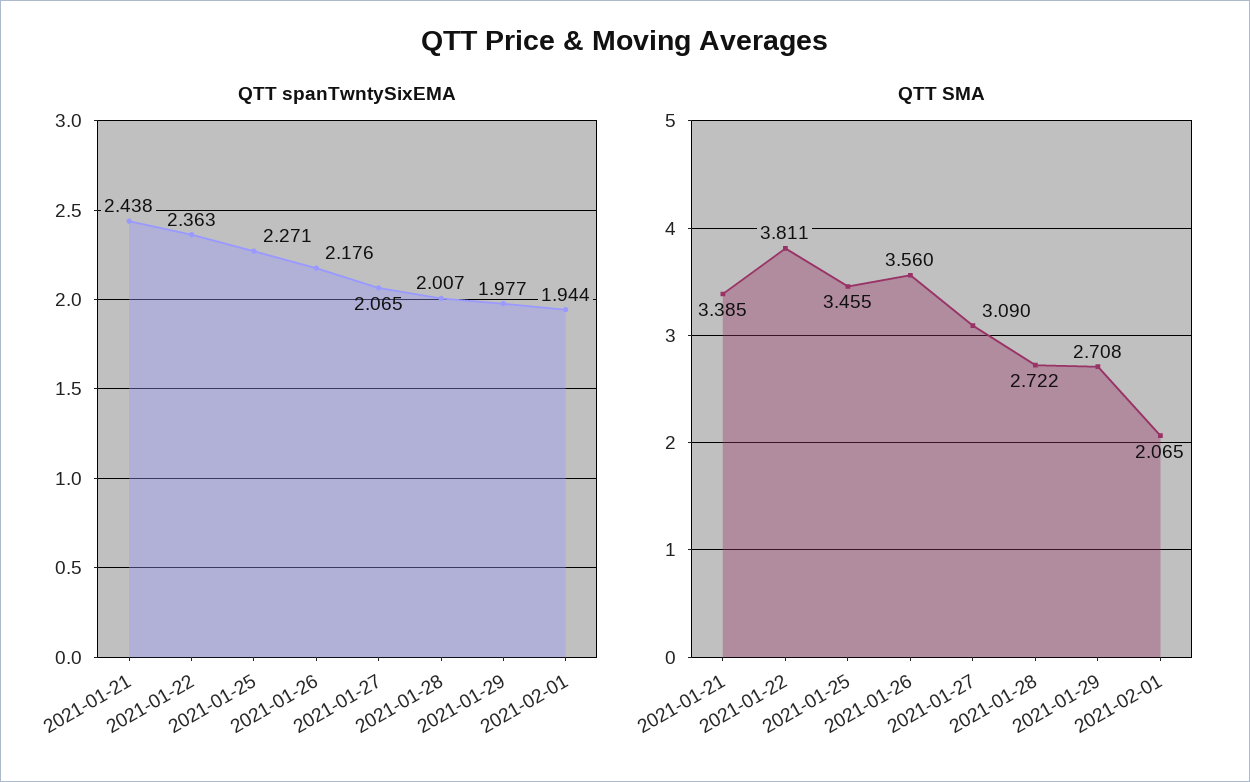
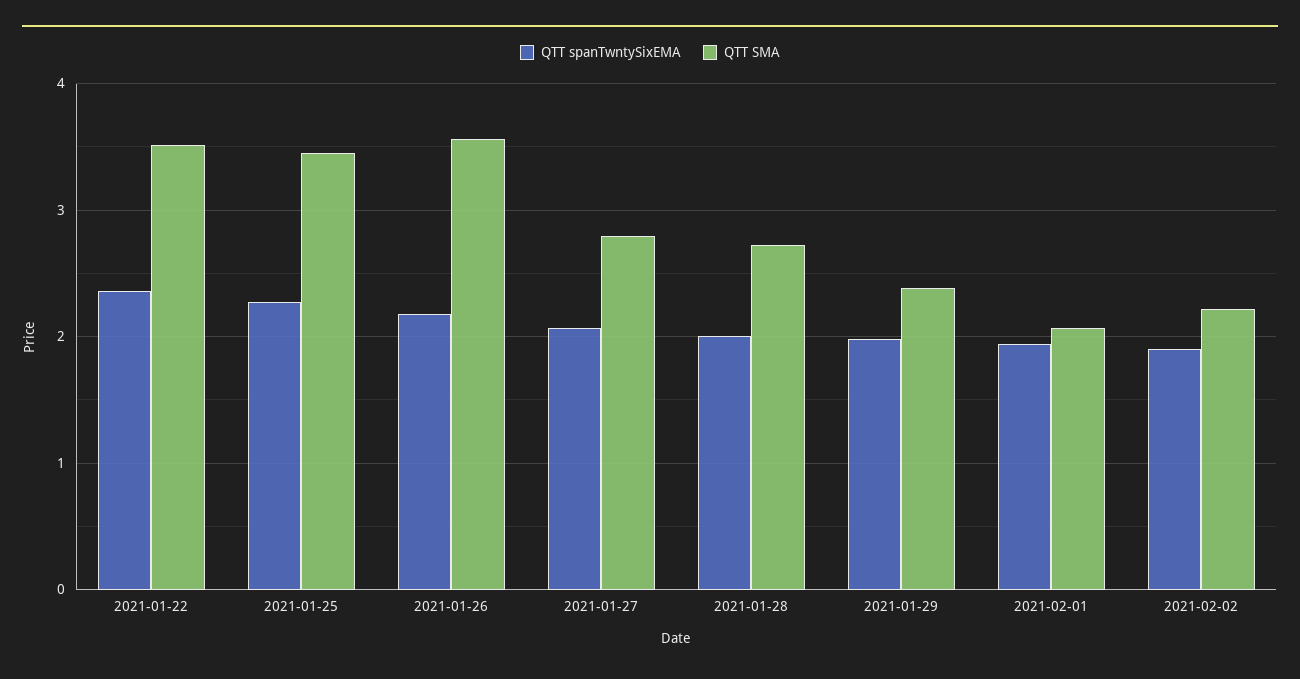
QTT spanTwntySixEMA, 2021-01-21: 2.438 -> none
QTT SMA, 2021-01-21: 3.385 -> none
QTT SMA, 2021-01-22: 3.811 -> 3.5
QTT SMA, 2021-01-27: 3.09 -> 2.8
QTT SMA, 2021-01-29: 2.708 -> 2.4
QTT spanTwntySixEMA, 2021-02-02: none -> 1.9
QTT SMA, 2021-02-02: none -> 2.2

